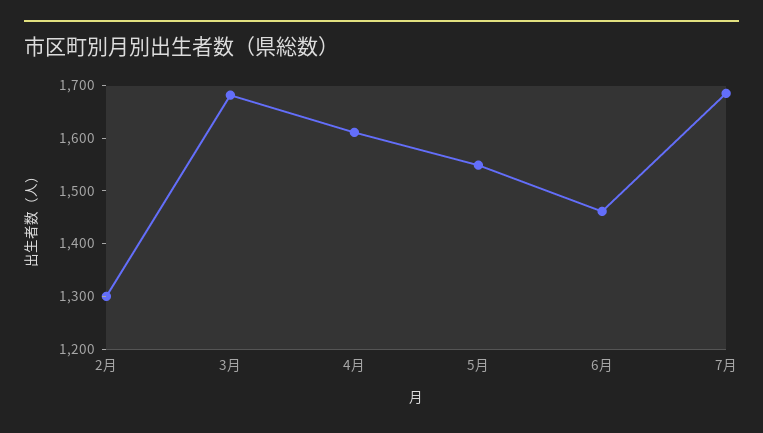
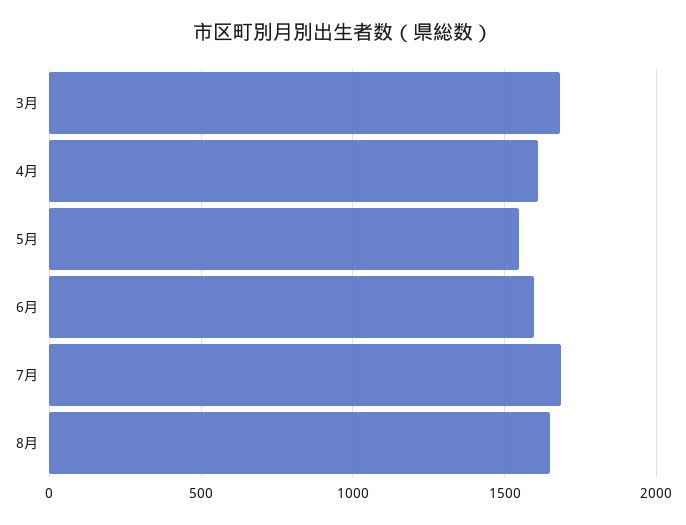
2月: 1300 -> none
6月: 1460 -> 1600
8月: none -> 1650

